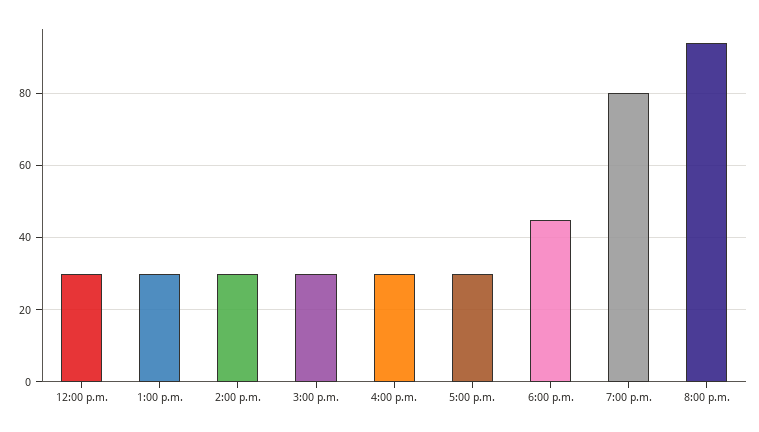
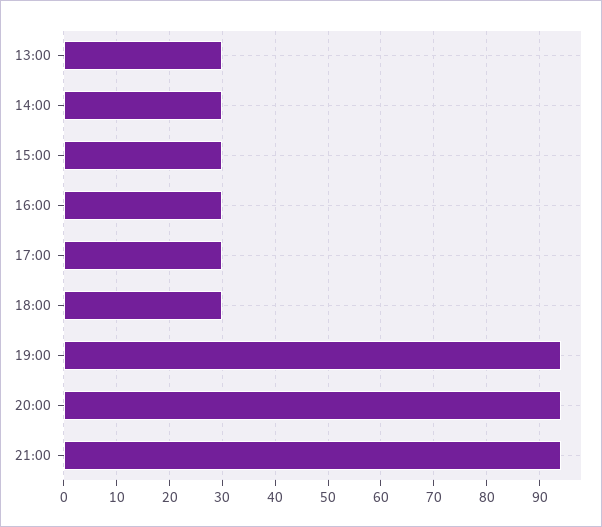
12:00 p.m.: 30 -> none
6:00 p.m.: 45 -> 30
7:00 p.m.: 80 -> 95
21:00: none -> 95

